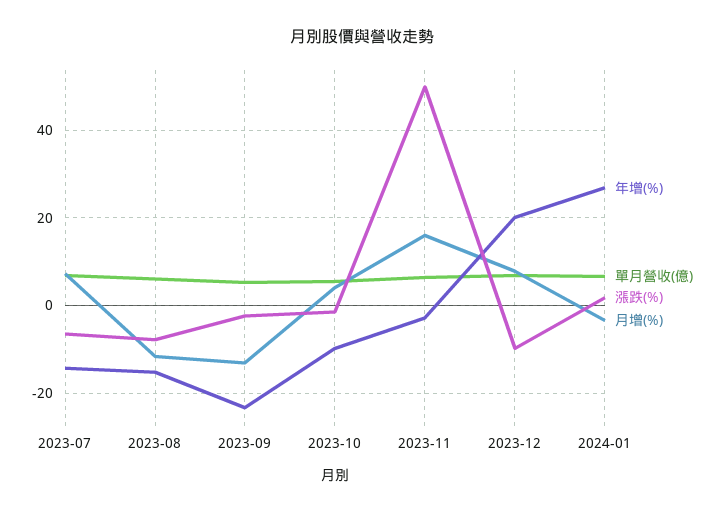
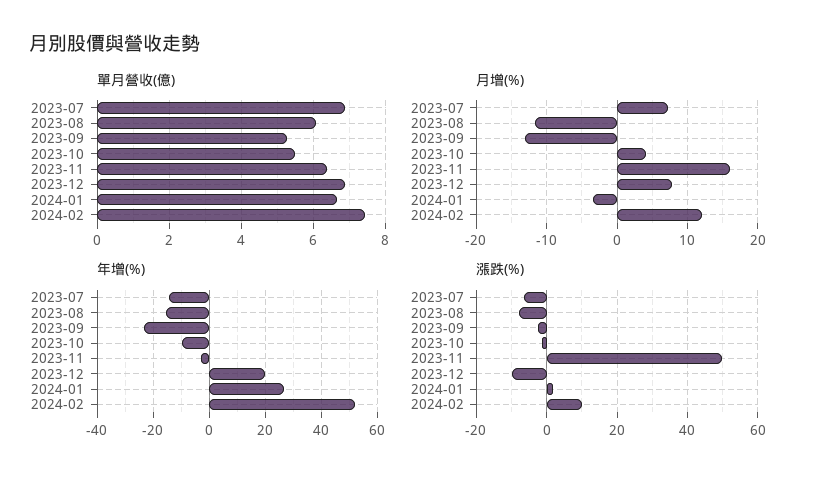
單月營收(億), 2024-02: none -> 7.4
月增(%), 2024-02: none -> 12
年增(%), 2024-02: none -> 52.5
漲跌(%), 2024-02: none -> 10

